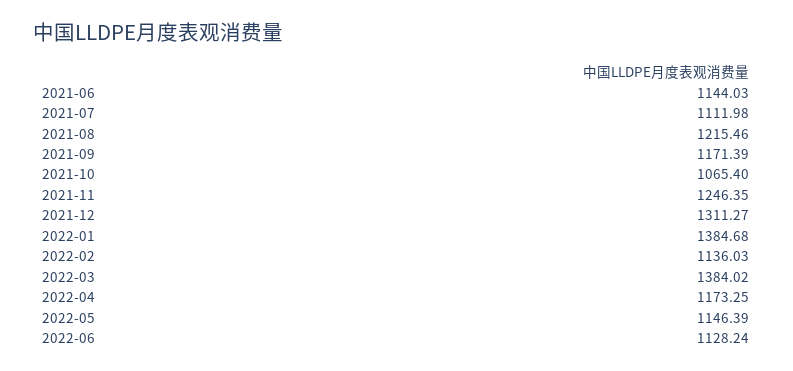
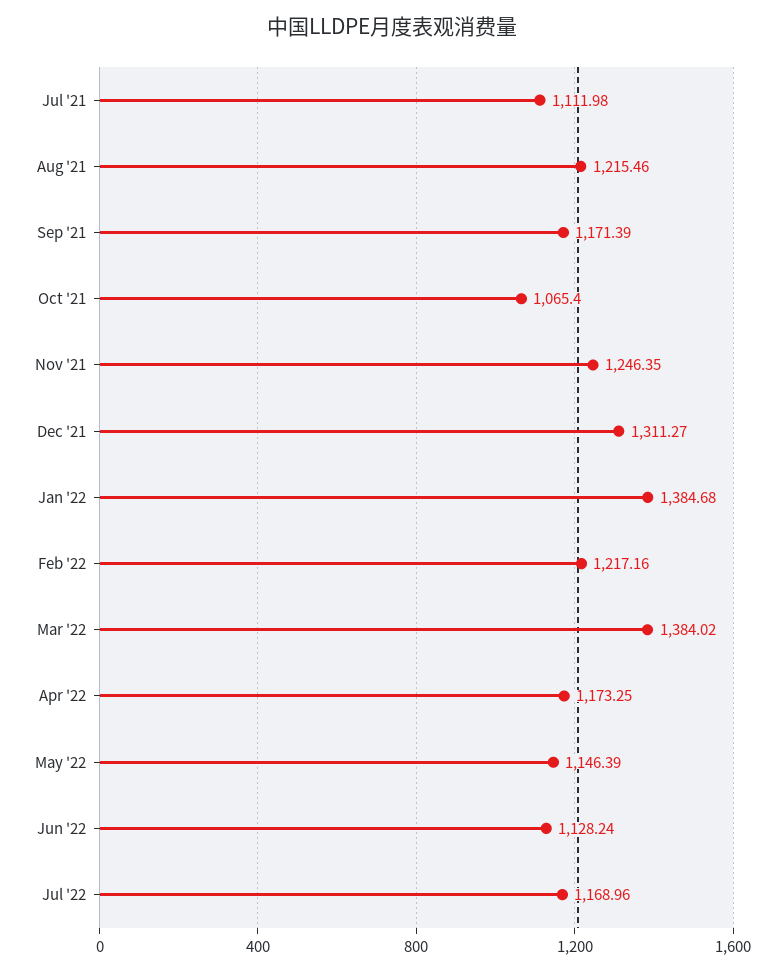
2021-06: 1144.03 -> none
2022-02: 1136.03 -> 1217.16
Jul '22: none -> 1168.96

